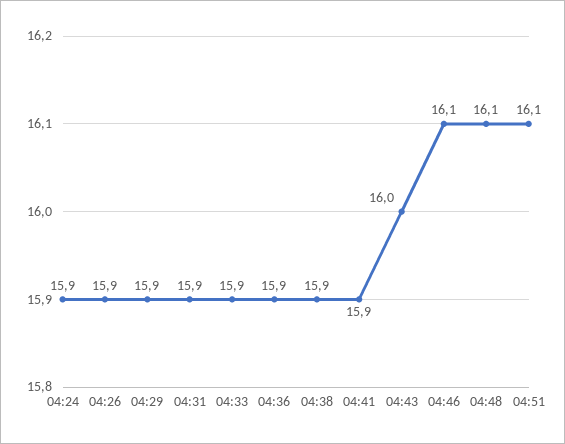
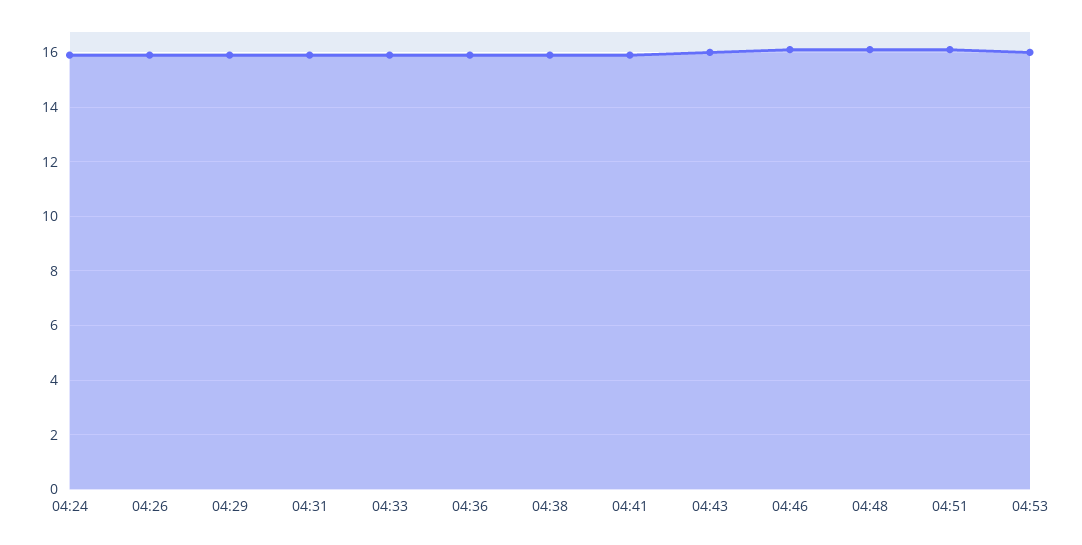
04:53: none -> 16

